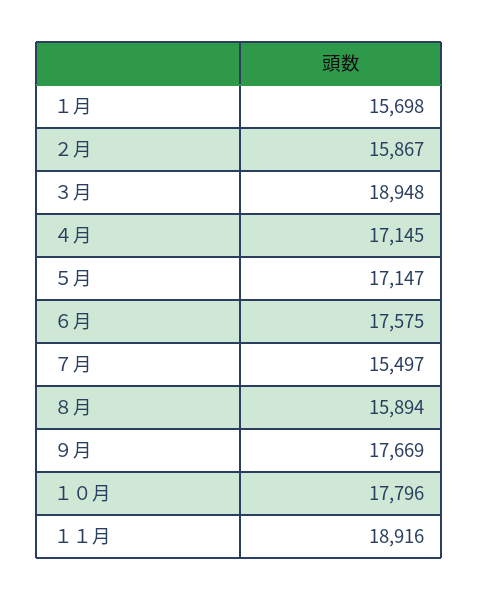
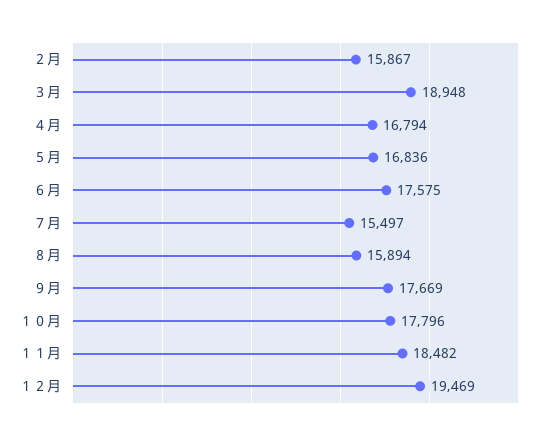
１月: 15698 -> none
４月: 17145 -> 16794
５月: 17147 -> 16836
１１月: 18916 -> 18482
１２月: none -> 19469

